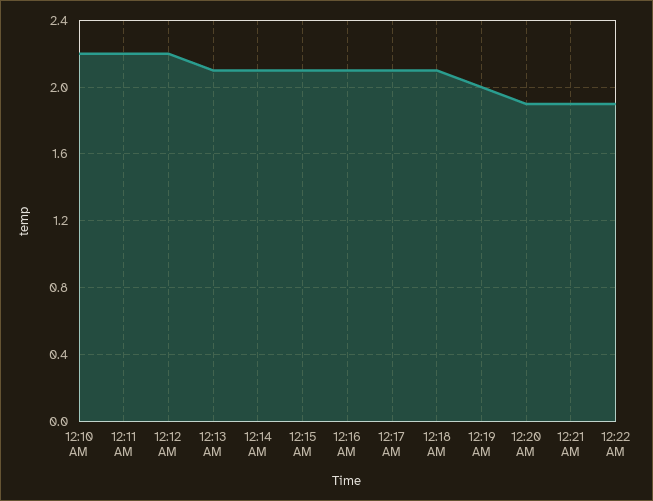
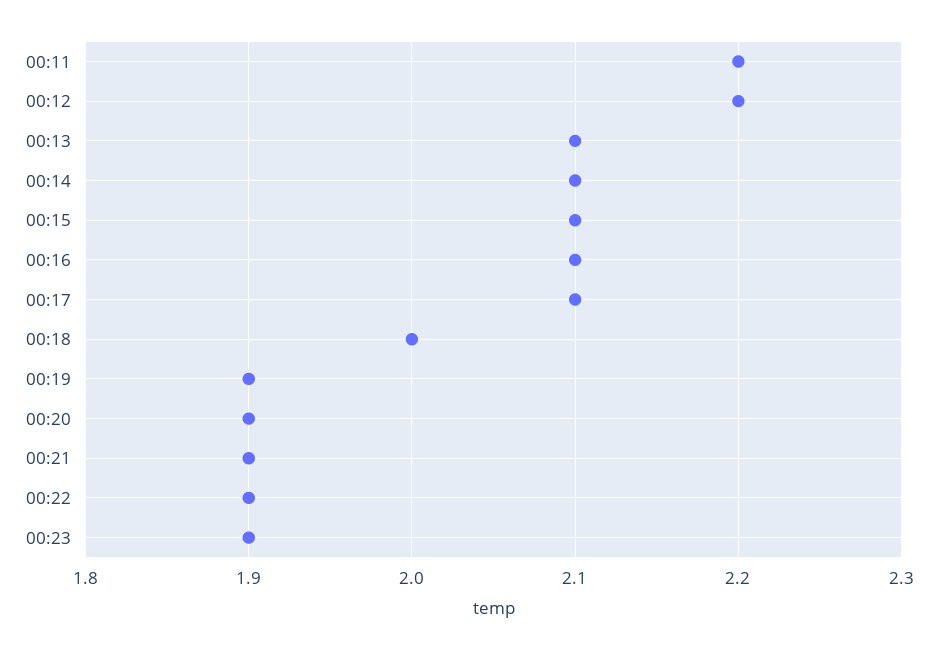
12:10 AM: 2.2 -> none
12:18 AM: 2.1 -> 2
12:19 AM: 2 -> 1.9
00:23: none -> 1.9

